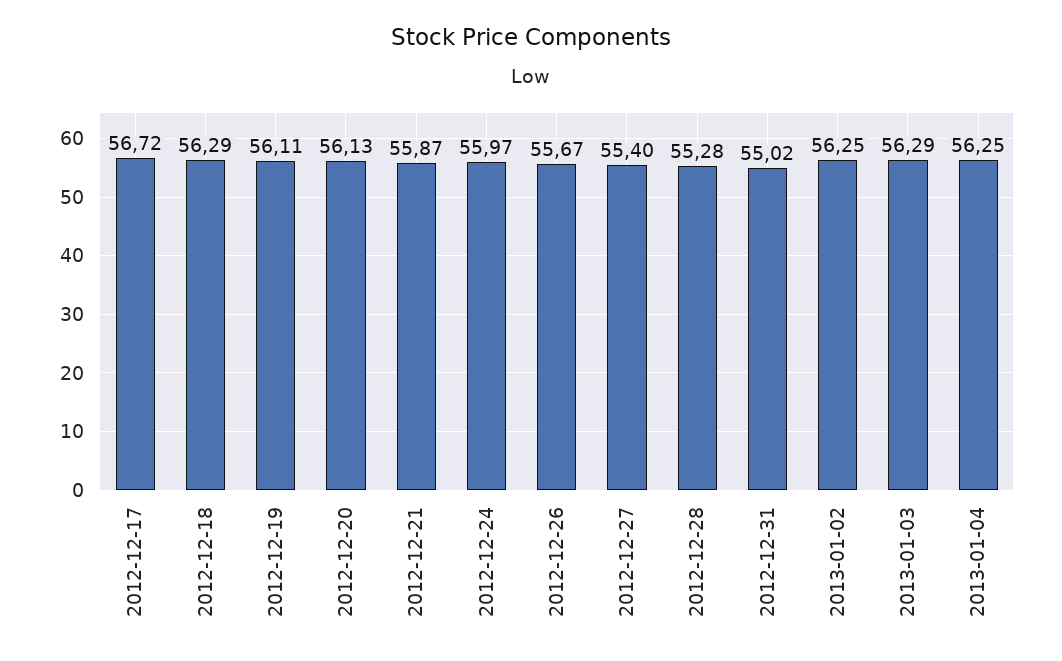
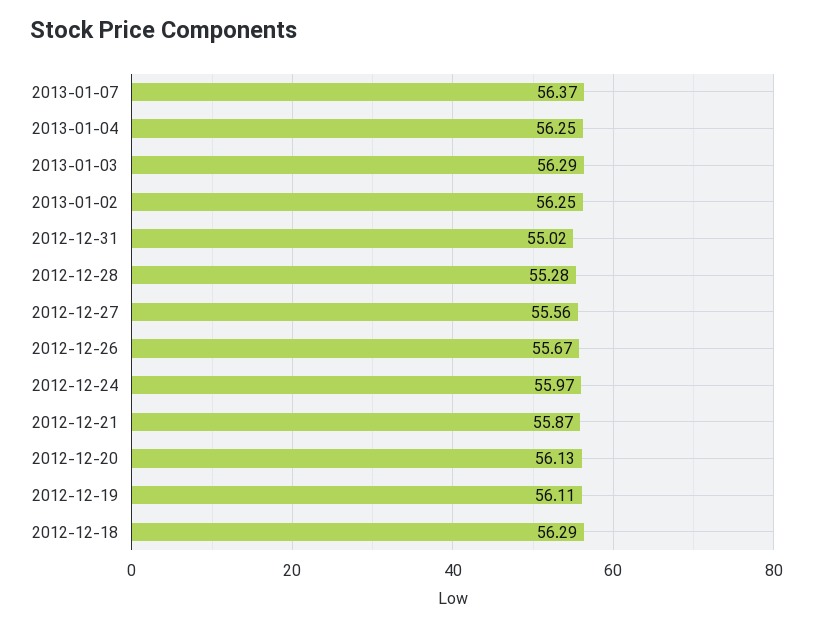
2012-12-17: 56.72 -> none
2012-12-27: 55.4 -> 55.56
2013-01-07: none -> 56.37

